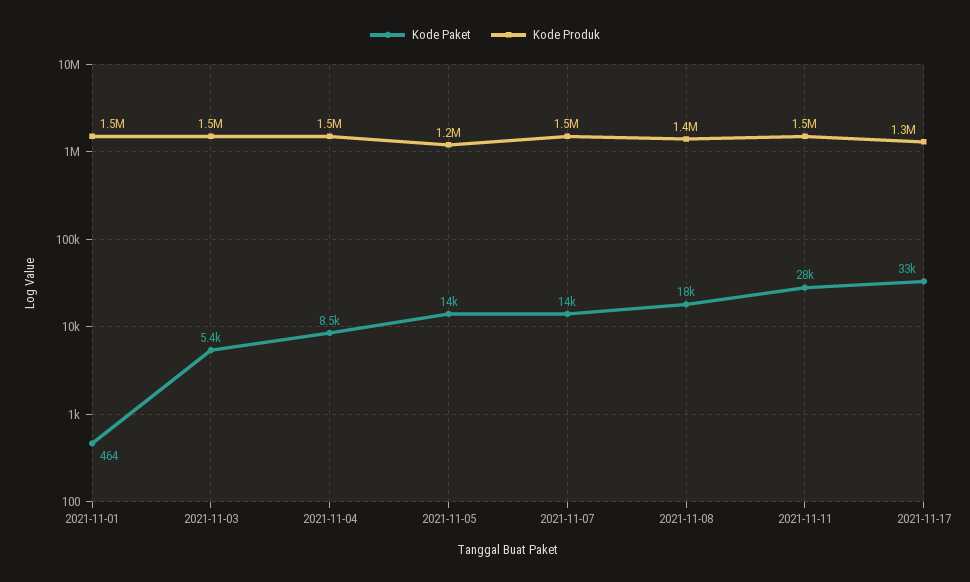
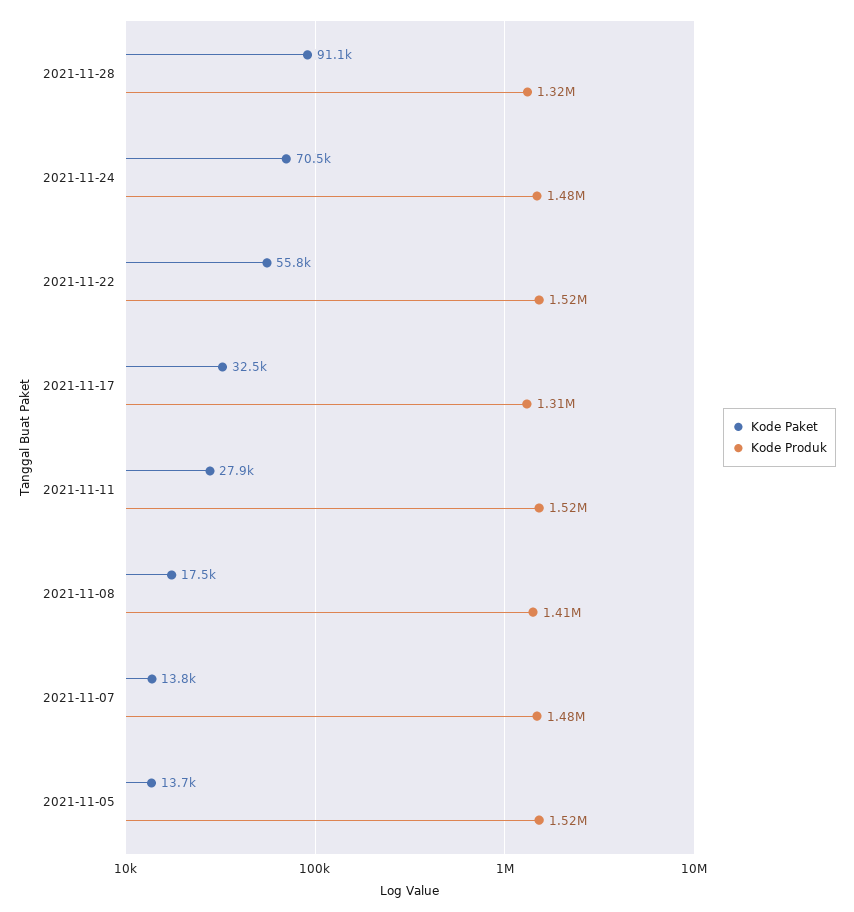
Kode Paket, 2021-11-01: 464 -> none
Kode Produk, 2021-11-01: 1500000 -> none
Kode Paket, 2021-11-03: 5400 -> none
Kode Produk, 2021-11-03: 1500000 -> none
Kode Paket, 2021-11-04: 8500 -> none
Kode Produk, 2021-11-04: 1500000 -> none
Kode Produk, 2021-11-05: 1200000 -> 1520000
Kode Paket, 2021-11-28: none -> 91100
Kode Produk, 2021-11-28: none -> 1320000
Kode Paket, 2021-11-24: none -> 70500
Kode Produk, 2021-11-24: none -> 1480000
Kode Paket, 2021-11-22: none -> 55800
Kode Produk, 2021-11-22: none -> 1520000

